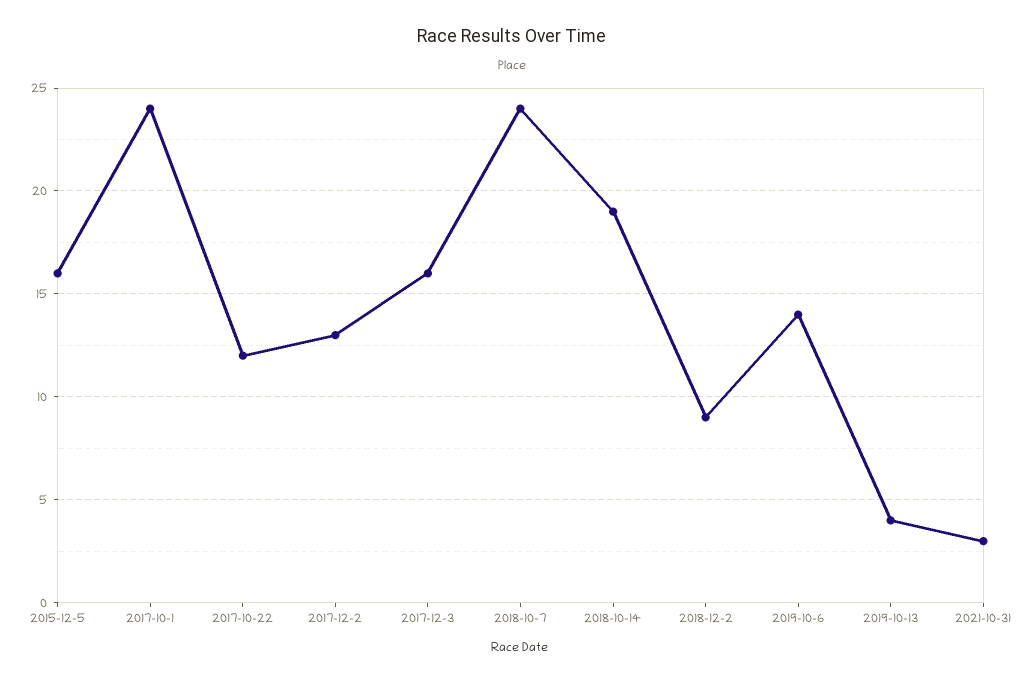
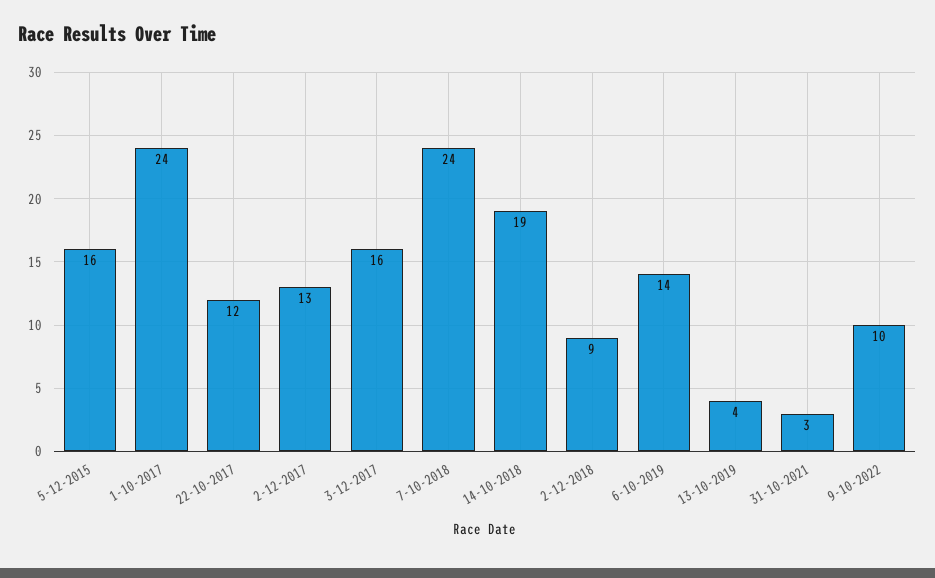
9-10-2022: none -> 10

